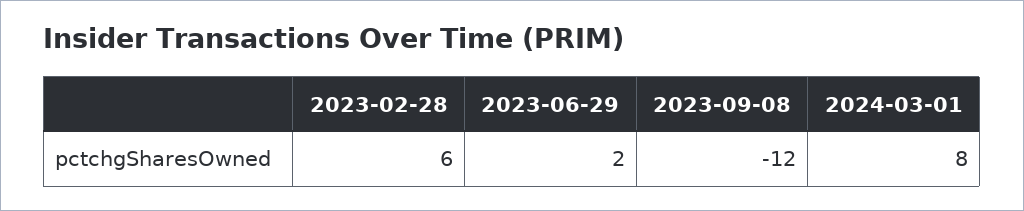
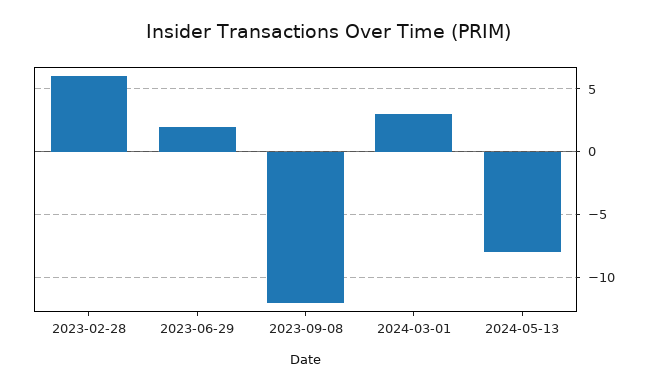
2024-03-01: 8 -> 3
2024-05-13: none -> -8

